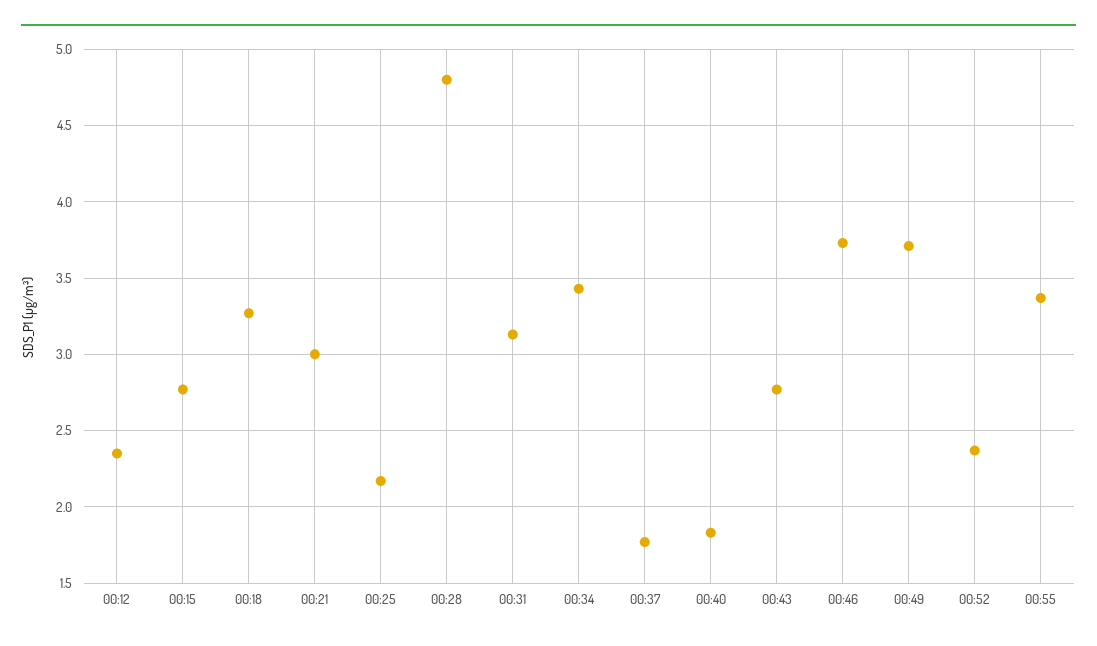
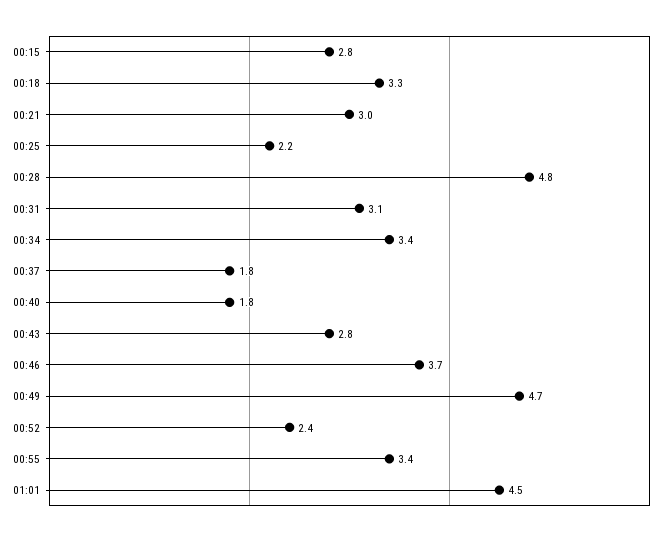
00:12: 2.35 -> none
00:49: 3.7 -> 4.7
01:01: none -> 4.5

